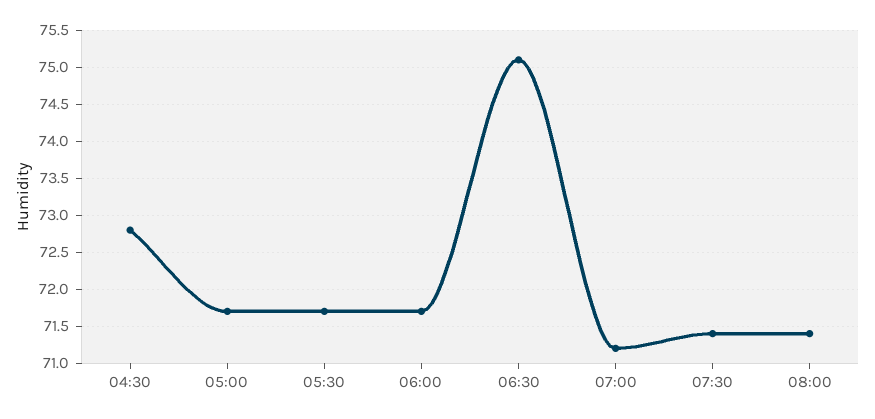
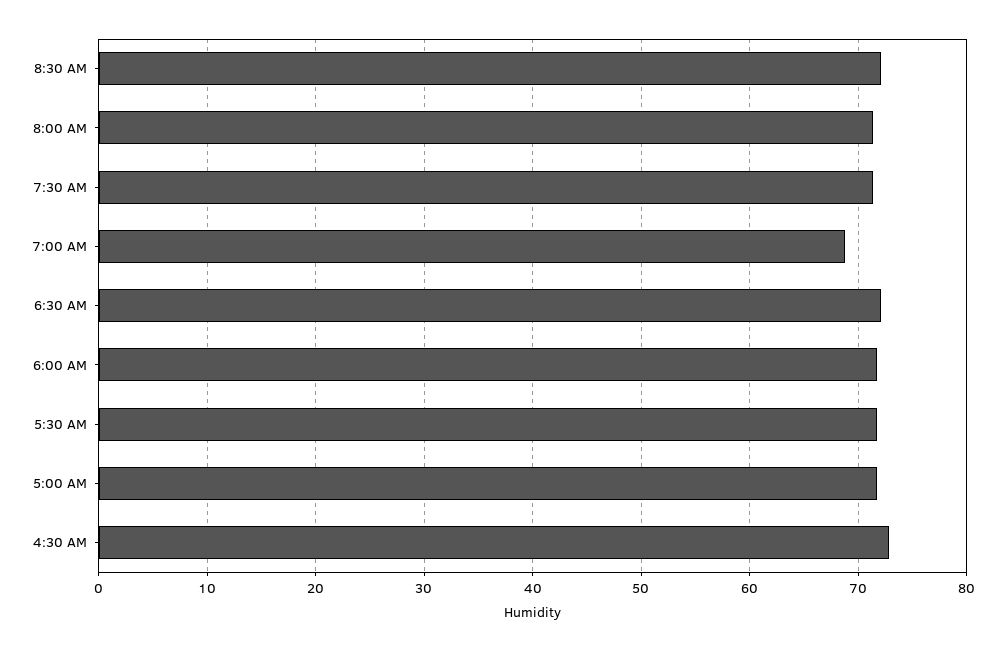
06:30: 75.1 -> 72
07:00: 71.2 -> 69
8:30 AM: none -> 72

